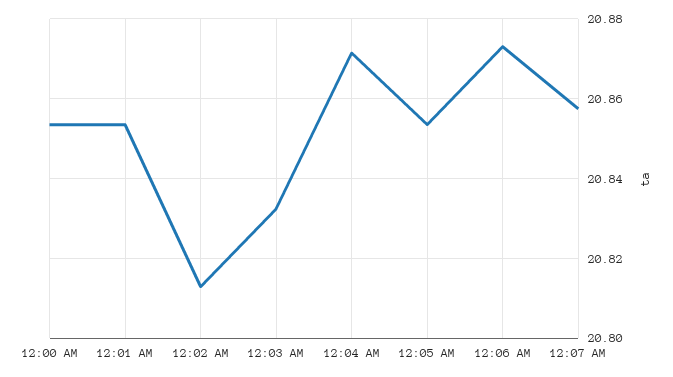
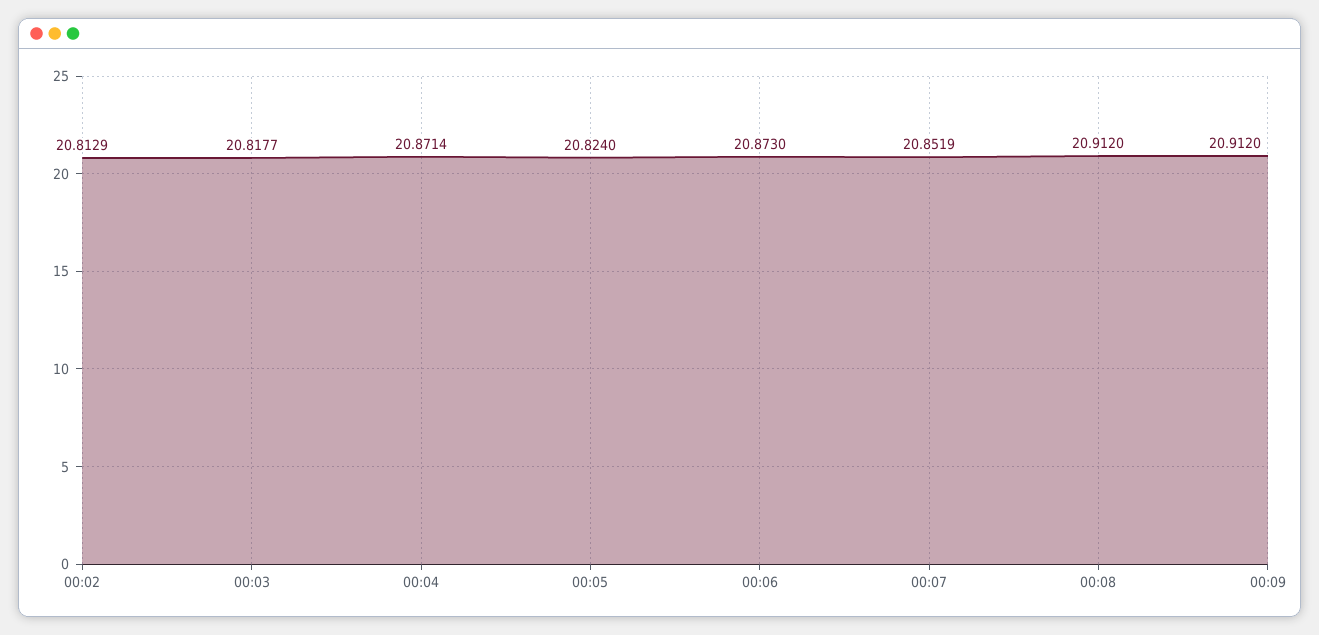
12:00 AM: 20.854 -> none
12:01 AM: 20.854 -> none
12:03 AM: 20.832 -> 20.8177
12:05 AM: 20.854 -> 20.824
12:07 AM: 20.858 -> 20.8519
00:08: none -> 20.912
00:09: none -> 20.912

